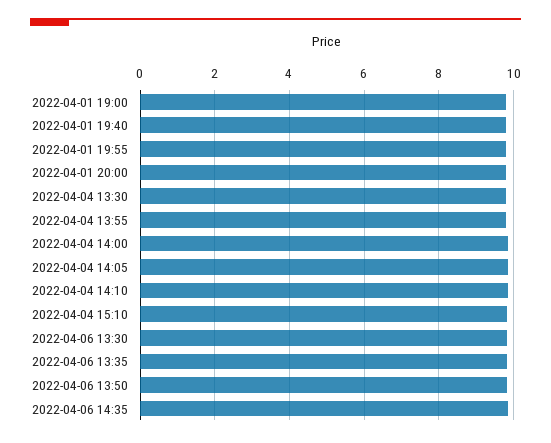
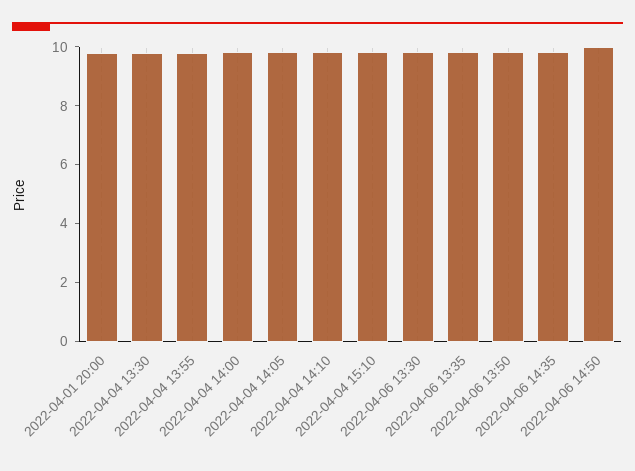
2022-04-01 19:00: 9.8 -> none
2022-04-01 19:40: 9.8 -> none
2022-04-01 19:55: 9.8 -> none
2022-04-06 14:50: none -> 10

